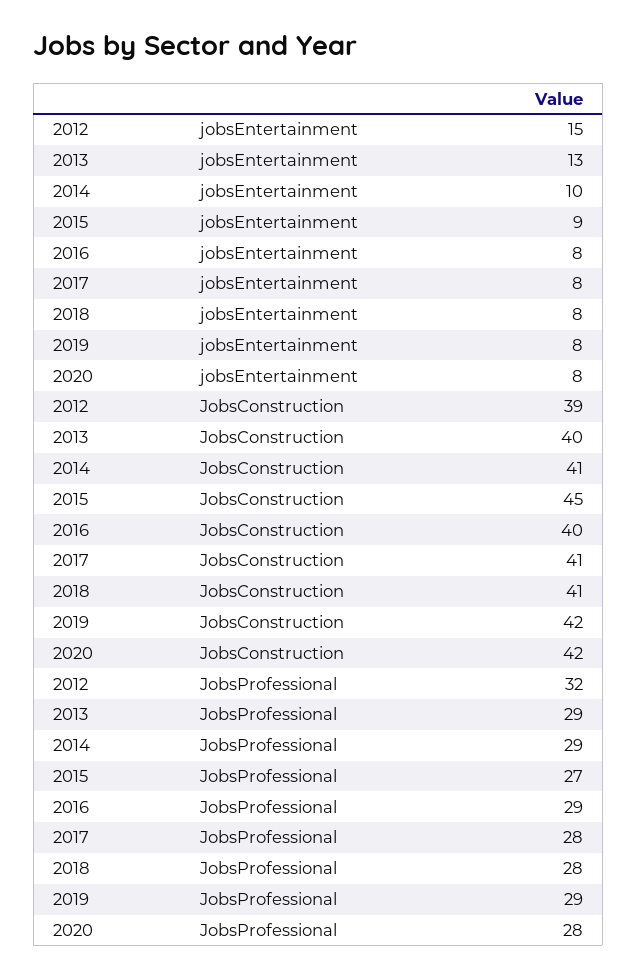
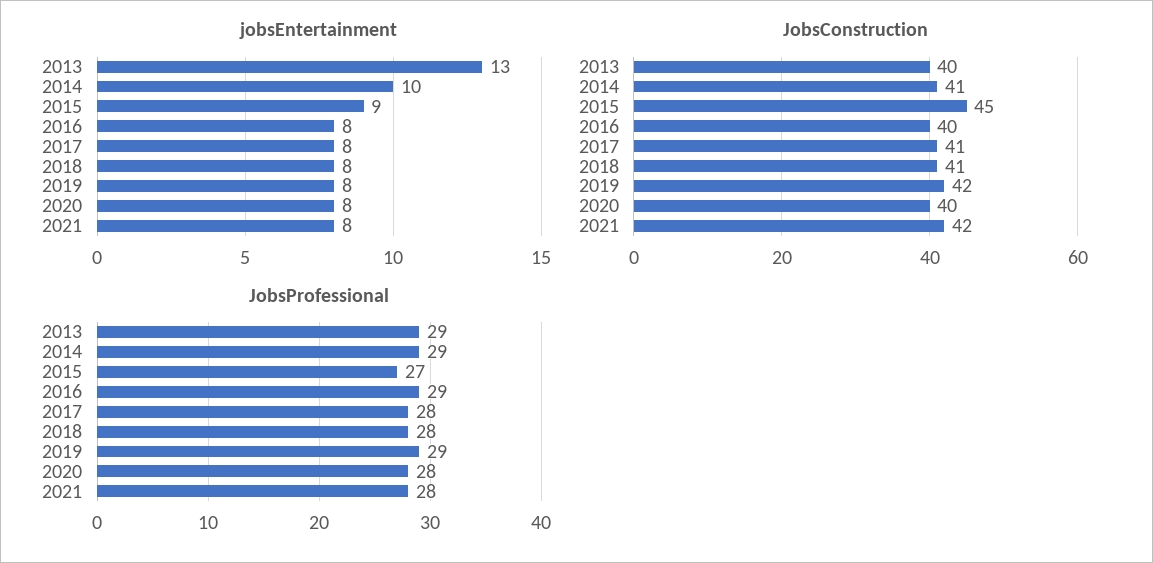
jobsEntertainment, 2012: 15 -> none
JobsConstruction, 2012: 39 -> none
JobsConstruction, 2020: 42 -> 40
JobsProfessional, 2012: 32 -> none
jobsEntertainment, 2021: none -> 8
JobsConstruction, 2021: none -> 42
JobsProfessional, 2021: none -> 28

